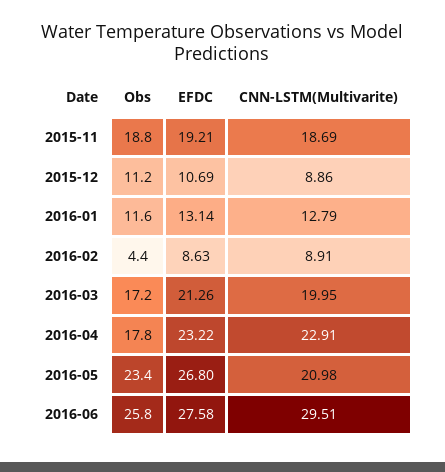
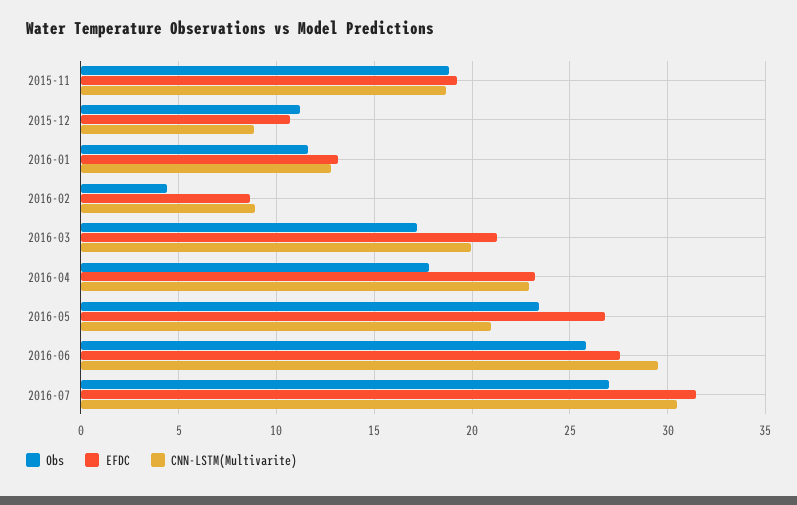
Obs, 2016-07: none -> 27
EFDC, 2016-07: none -> 31.5
CNN-LSTM(Multivarite), 2016-07: none -> 30.5

